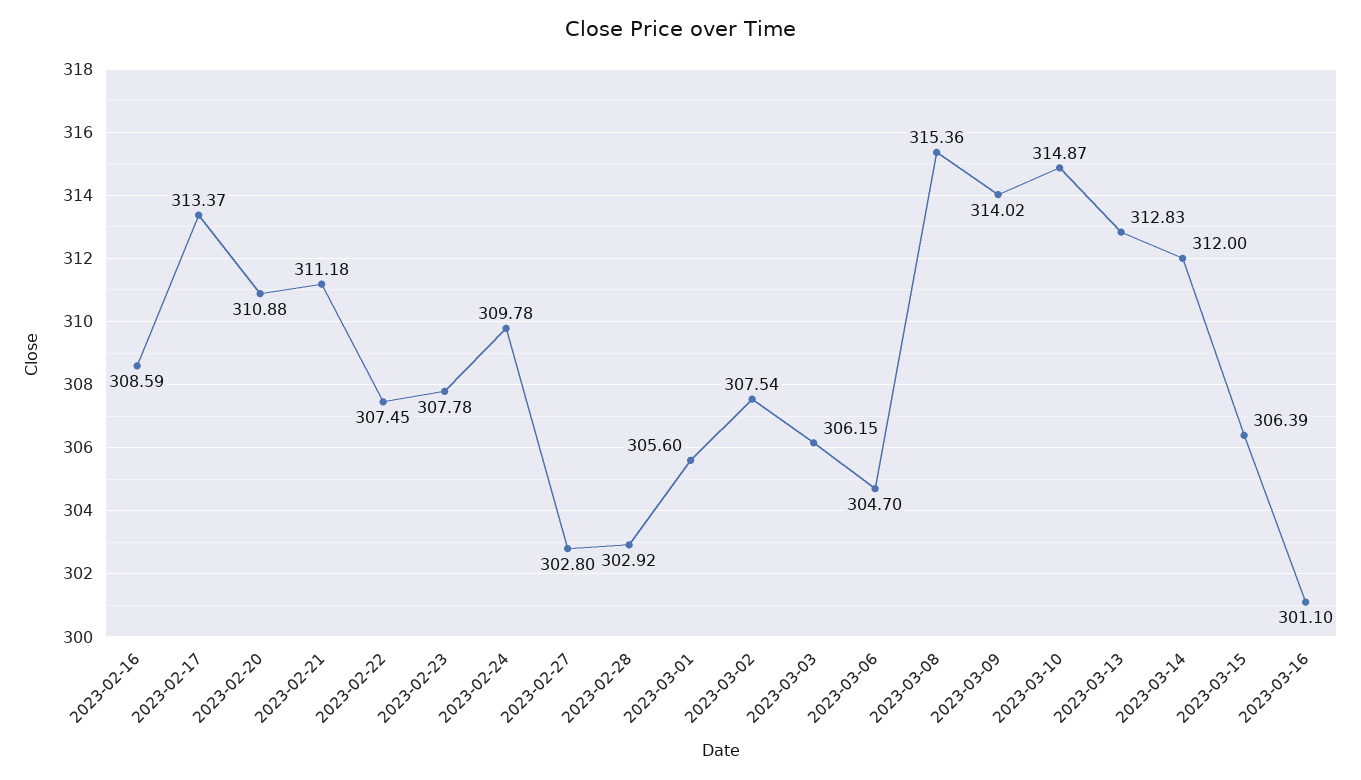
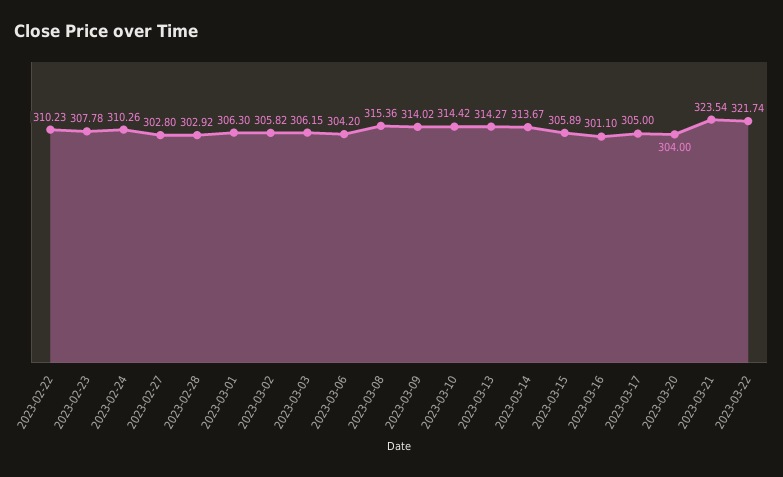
2023-02-16: 308.59 -> none
2023-02-17: 313.37 -> none
2023-02-20: 310.88 -> none
2023-02-21: 311.18 -> none
2023-02-22: 307.45 -> 310.23
2023-02-24: 309.78 -> 310.26
2023-03-01: 305.6 -> 306.3
2023-03-02: 307.54 -> 305.82
2023-03-06: 304.7 -> 304.2
2023-03-10: 314.87 -> 314.42
2023-03-13: 312.83 -> 314.27
2023-03-14: 312 -> 313.67
2023-03-15: 306.39 -> 305.89
2023-03-17: none -> 305
2023-03-20: none -> 304
2023-03-21: none -> 323.54
2023-03-22: none -> 321.74

